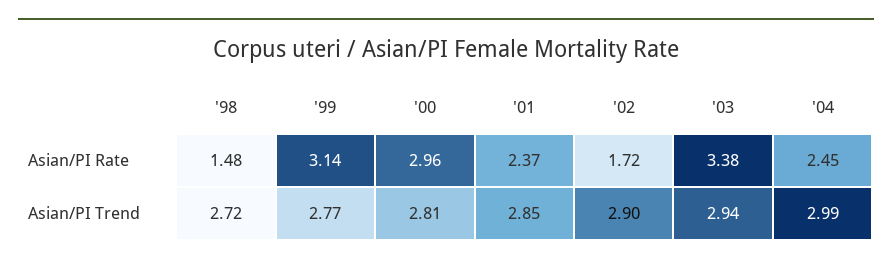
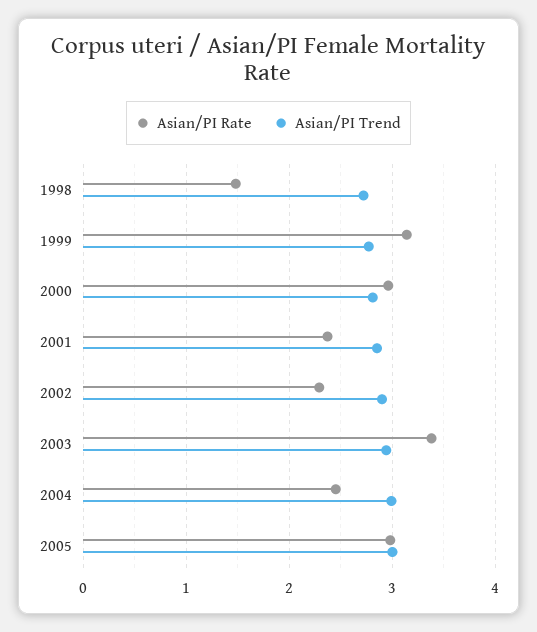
Asian/PI Rate, '02: 1.72 -> 2.3
Asian/PI Rate, 2005: none -> 3
Asian/PI Trend, 2005: none -> 3

